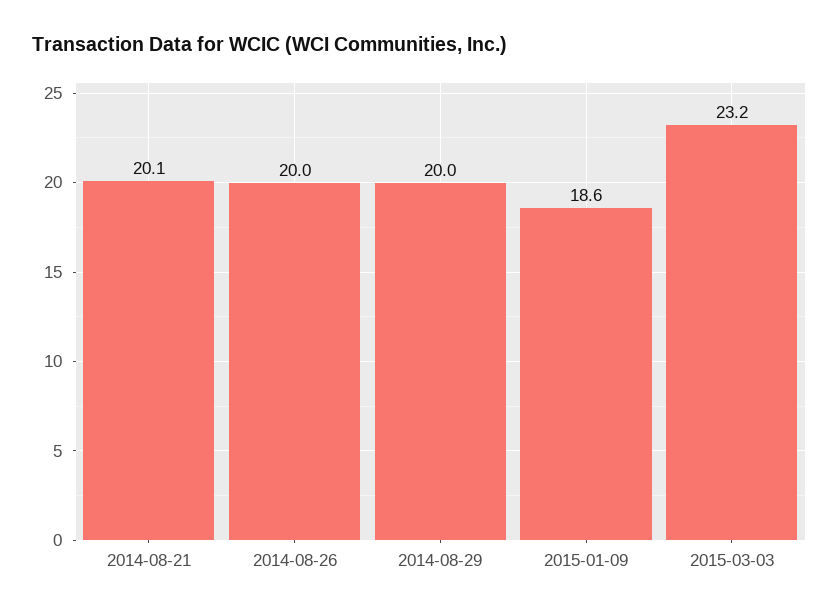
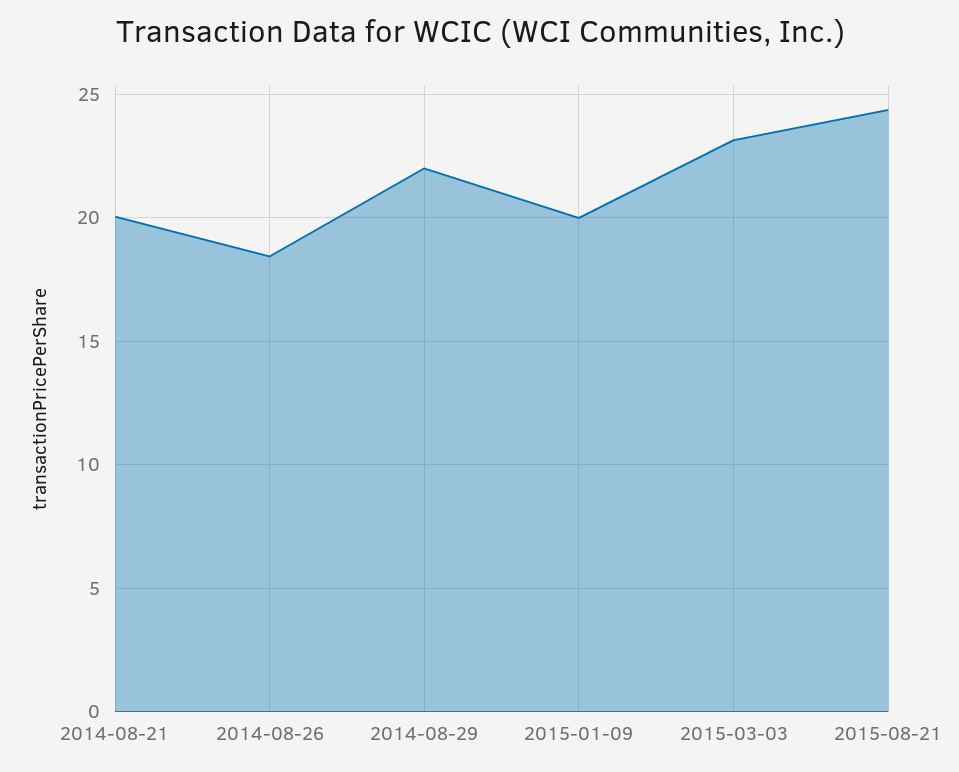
2014-08-26: 20 -> 18.5
2014-08-29: 20 -> 22
2015-01-09: 18.6 -> 20
2015-08-21: none -> 24.5

